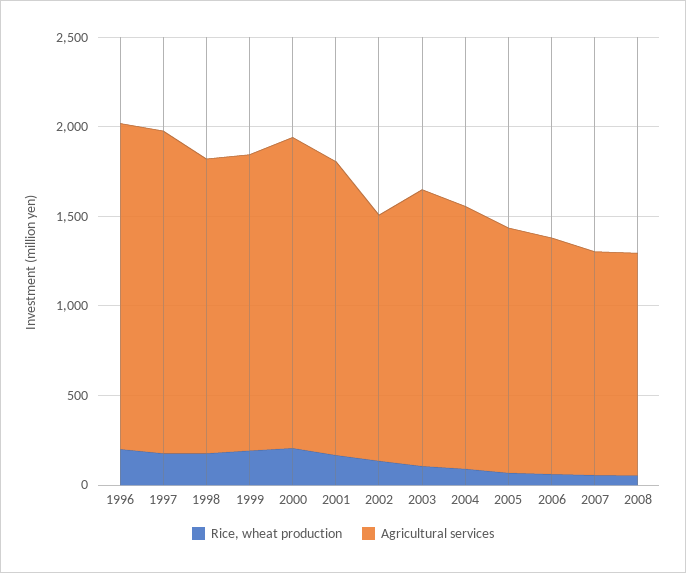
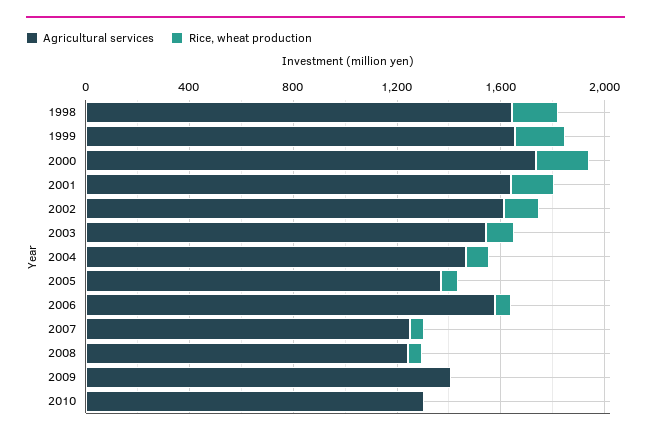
Rice, wheat production, 1996: 200 -> none
Agricultural services, 1996: 1800 -> none
Rice, wheat production, 1997: 200 -> none
Agricultural services, 1997: 1800 -> none
Agricultural services, 2002: 1400 -> 1600
Agricultural services, 2006: 1300 -> 1600
Agricultural services, 2009: none -> 1400
Rice, wheat production, 2009: none -> 0
Agricultural services, 2010: none -> 1300
Rice, wheat production, 2010: none -> 0

